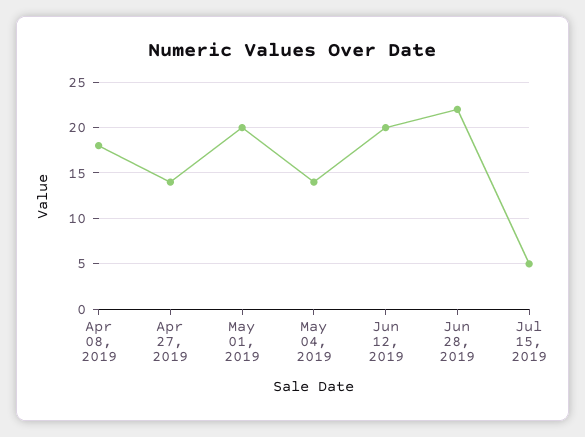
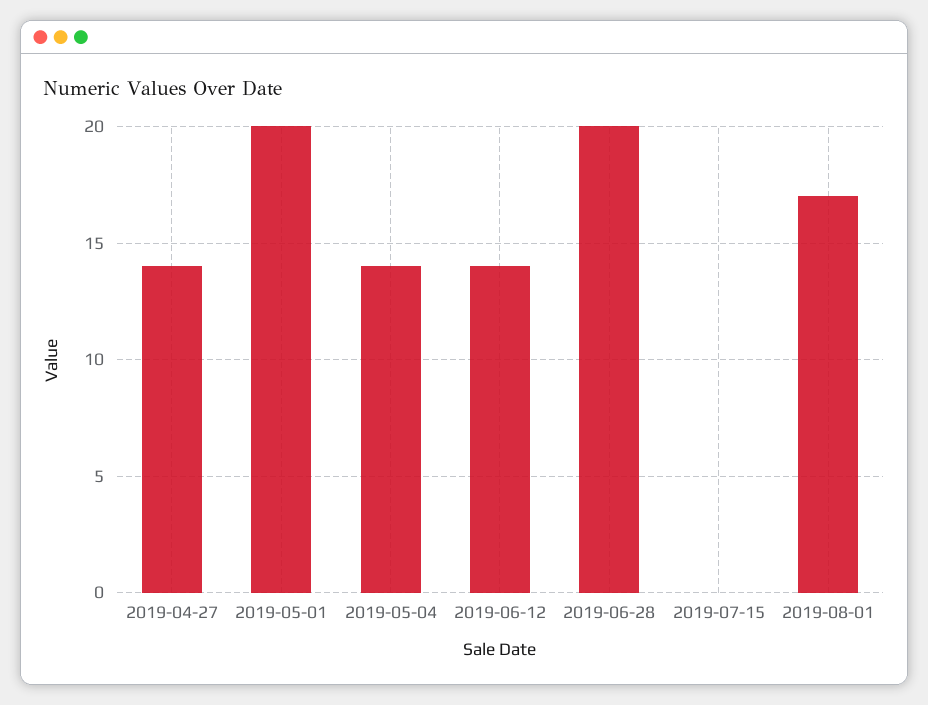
Apr 08, 2019: 18 -> none
Jun 12, 2019: 20 -> 14
Jun 28, 2019: 22 -> 20
Jul 15, 2019: 5 -> 0
2019-08-01: none -> 17

